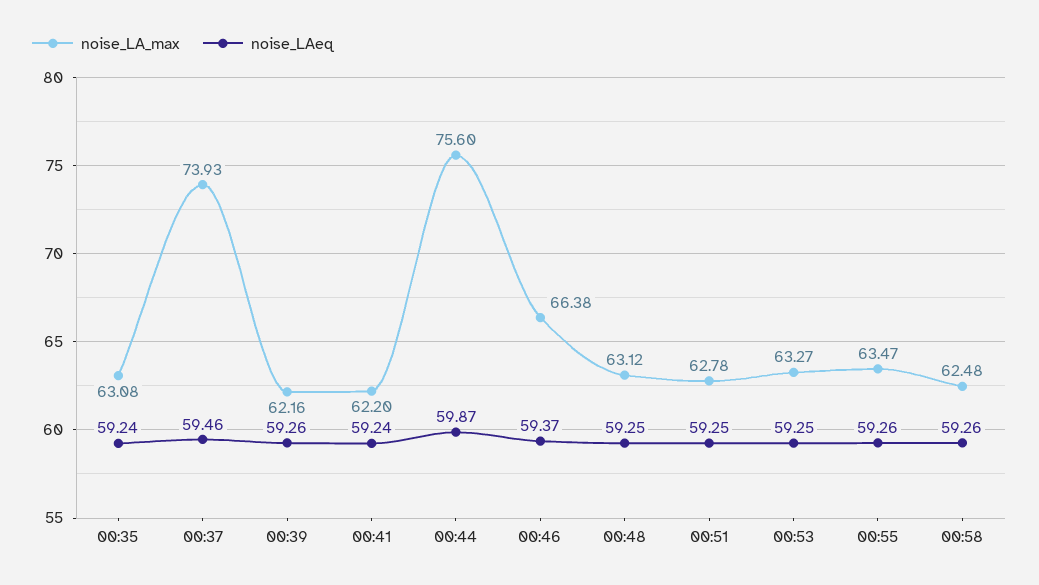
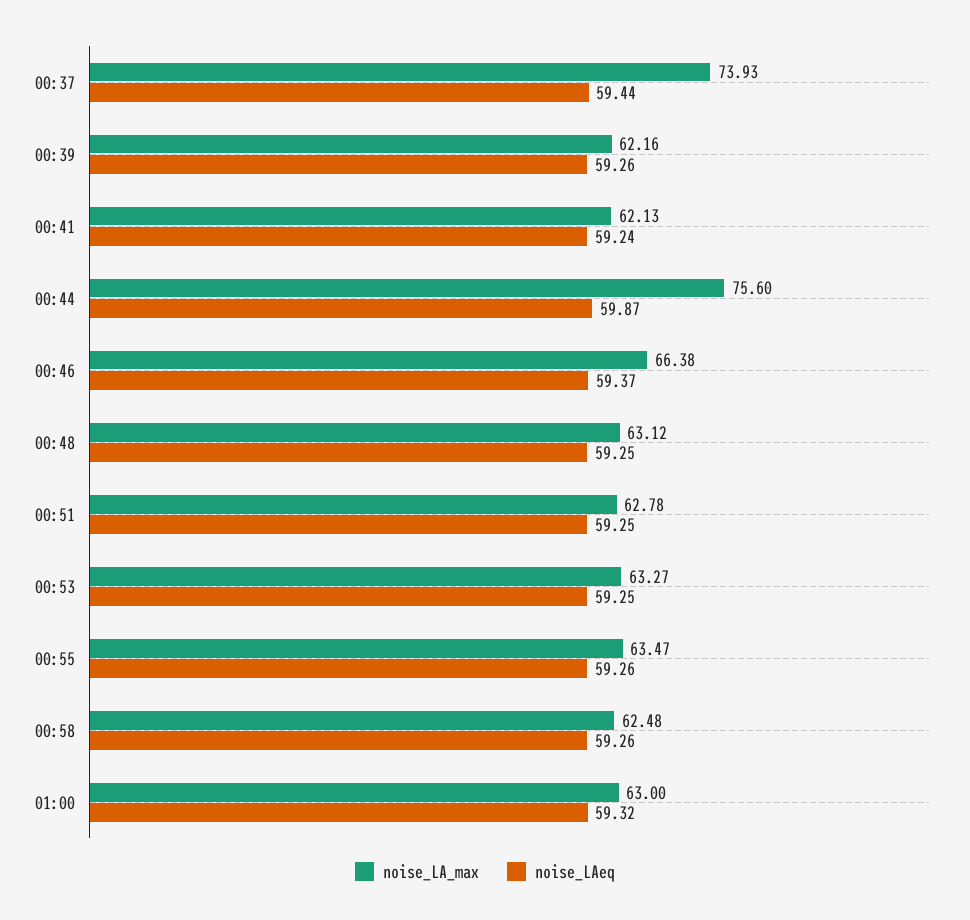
noise_LA_max, 00:35: 63.08 -> none
noise_LAeq, 00:35: 59.24 -> none
noise_LAeq, 00:37: 59.46 -> 59.44
noise_LA_max, 00:41: 62.2 -> 62.13
noise_LA_max, 01:00: none -> 63
noise_LAeq, 01:00: none -> 59.32

